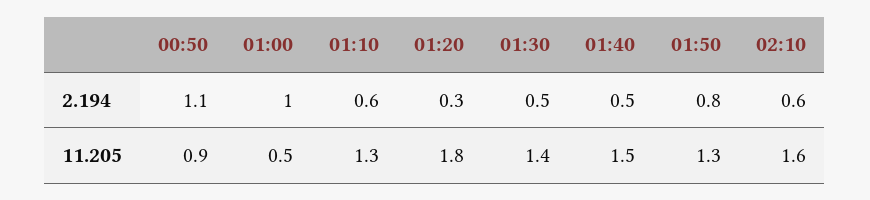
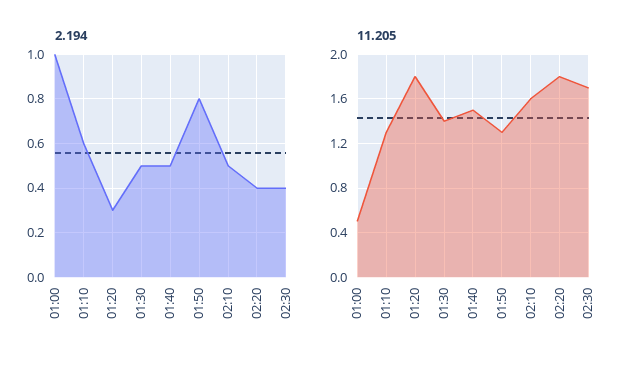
2.194, 00:50: 1.1 -> none
2.194, 02:10: 0.6 -> 0.5
11.205, 00:50: 0.9 -> none
2.194, 02:20: none -> 0.4
2.194, 02:30: none -> 0.4
11.205, 02:20: none -> 1.8
11.205, 02:30: none -> 1.7

